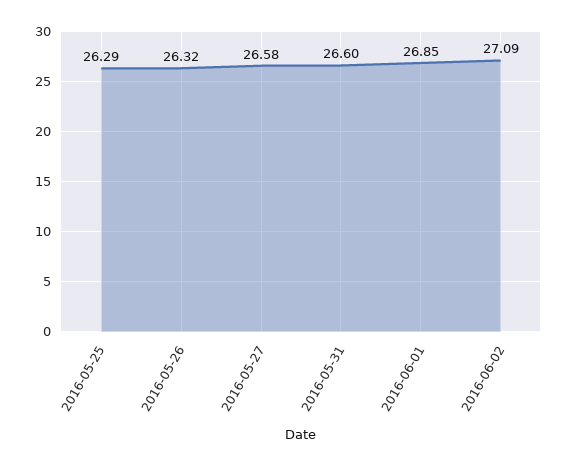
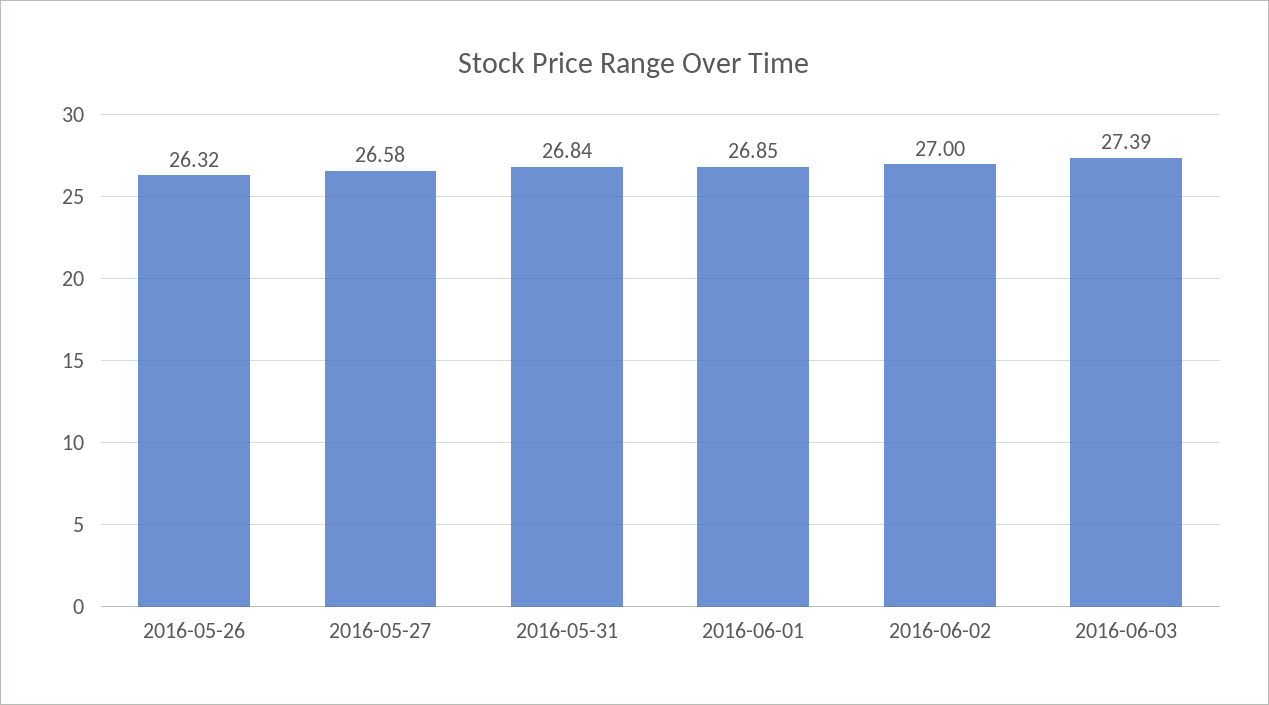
2016-05-25: 26.29 -> none
2016-05-31: 26.6 -> 26.84
2016-06-02: 27.09 -> 27
2016-06-03: none -> 27.39

